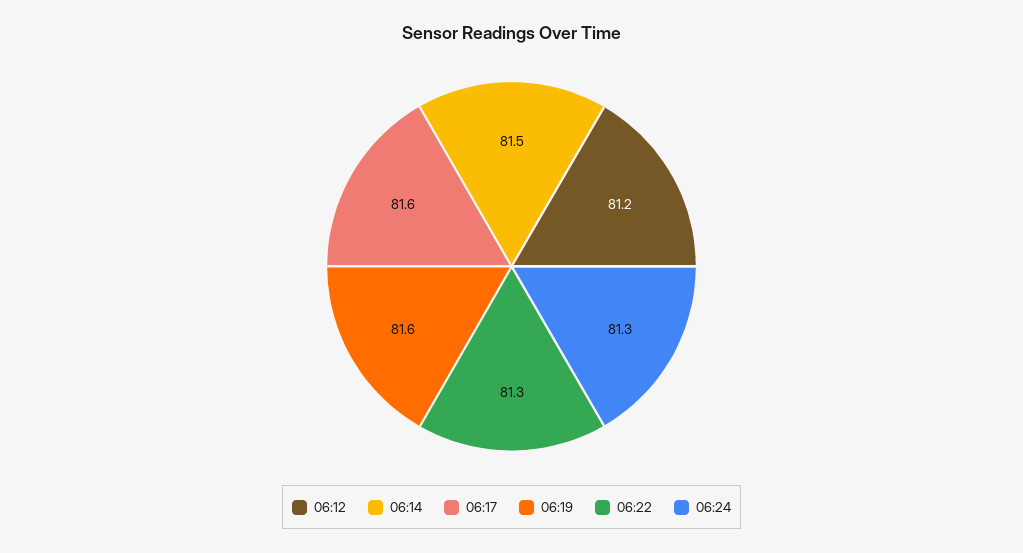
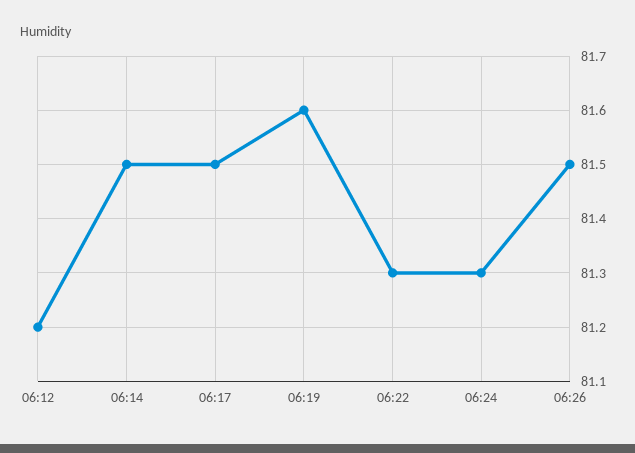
06:17: 81.6 -> 81.5
06:26: none -> 81.5

